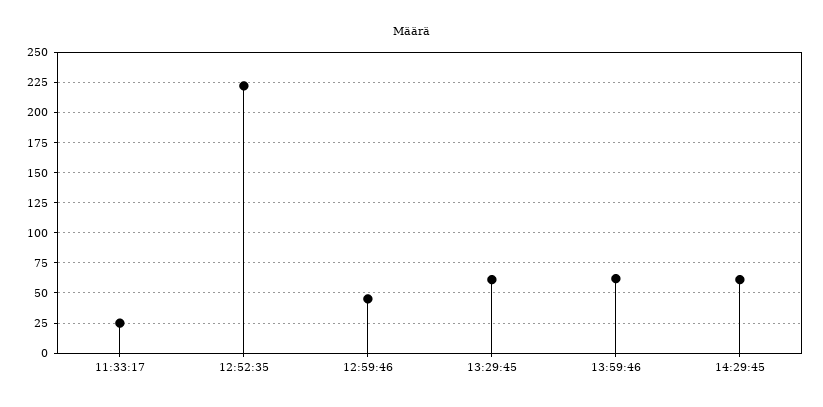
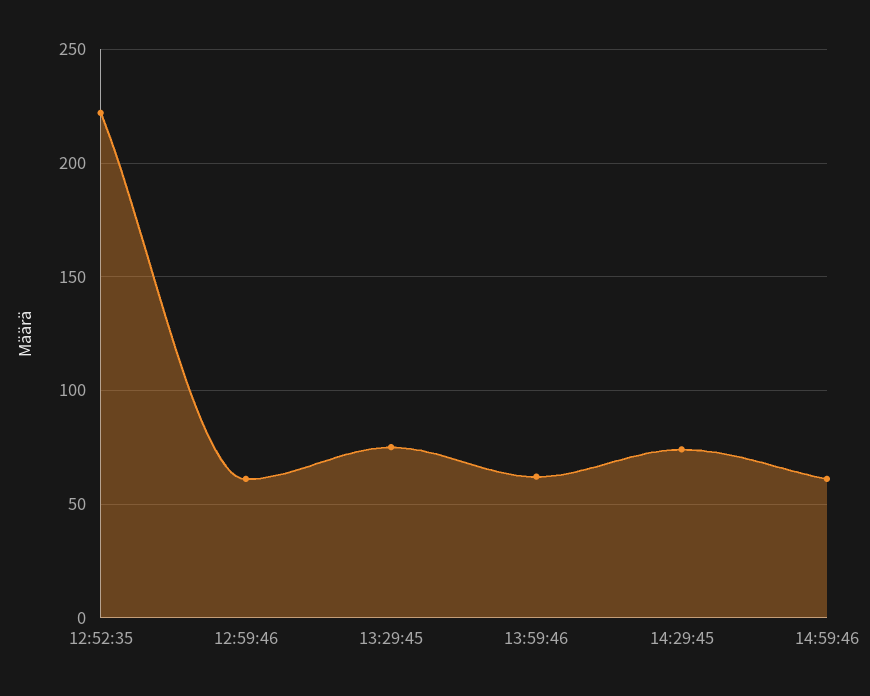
11:33:17: 25 -> none
12:59:46: 45 -> 60
13:29:45: 60 -> 75
14:29:45: 60 -> 75
14:59:46: none -> 60

